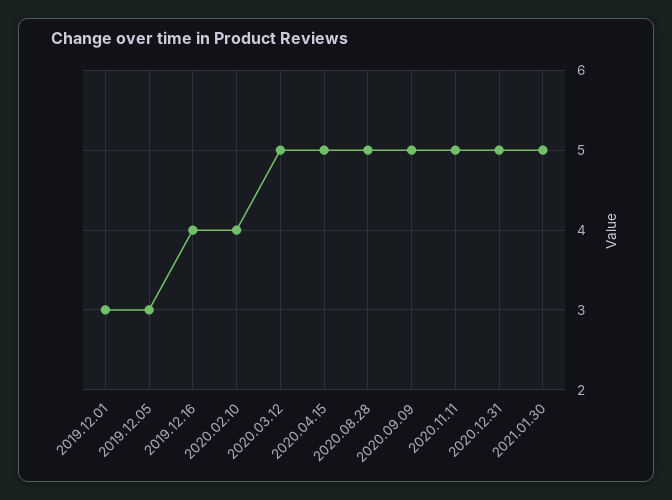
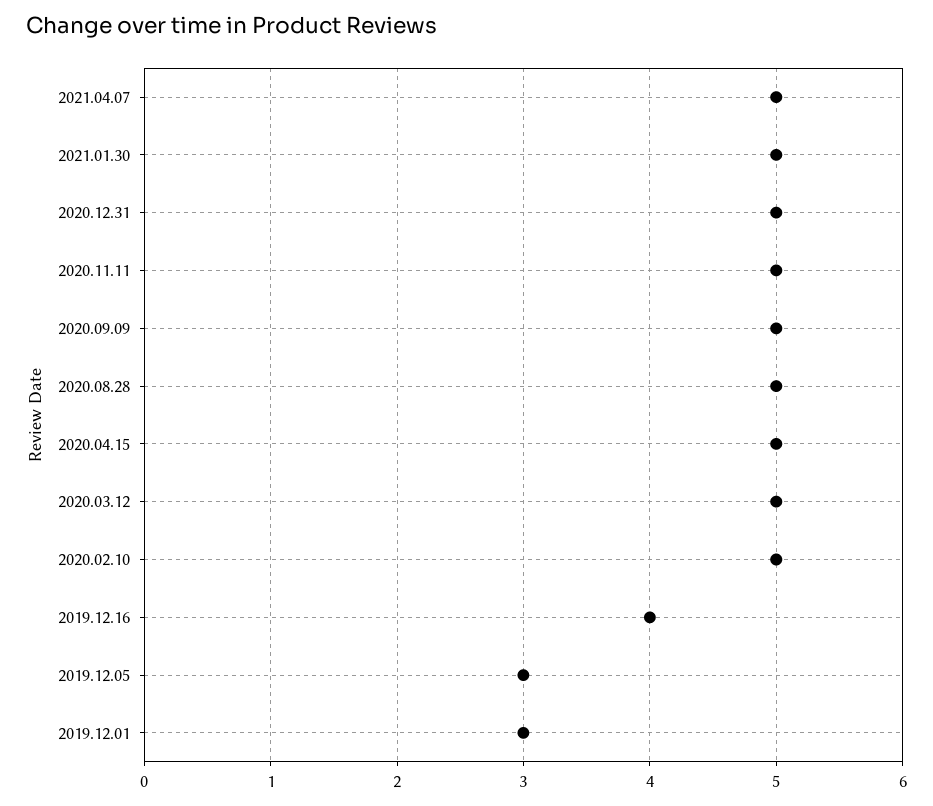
2020.02.10: 4 -> 5
2021.04.07: none -> 5

